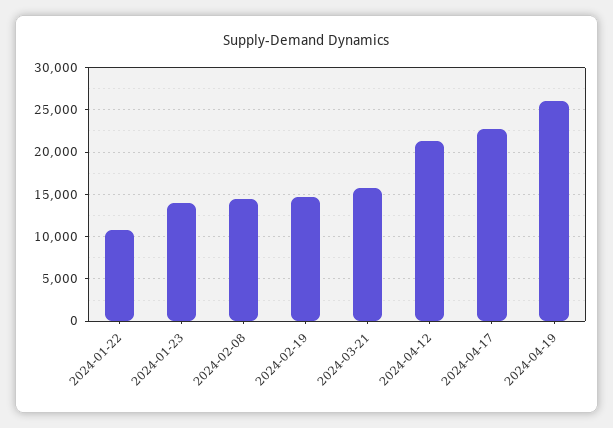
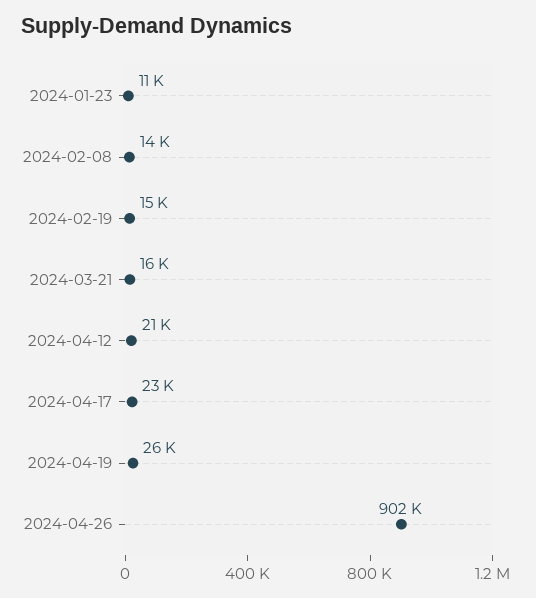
2024-01-22: 11000 -> none
2024-01-23: 14000 -> 11000
2024-04-26: none -> 902000

